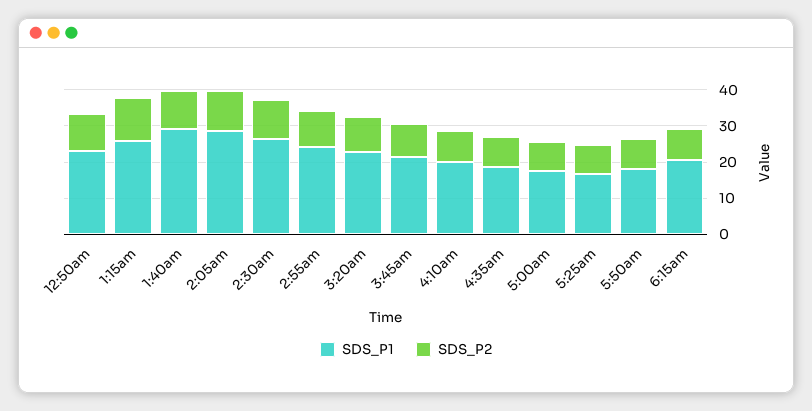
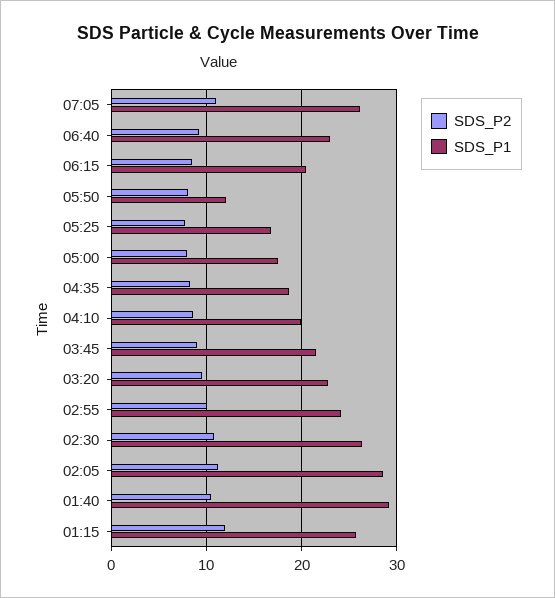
SDS_P1, 12:50am: 22.5 -> none
SDS_P2, 12:50am: 10 -> none
SDS_P1, 5:50am: 17.5 -> 12
SDS_P2, 07:05: none -> 11
SDS_P1, 07:05: none -> 26
SDS_P2, 06:40: none -> 9
SDS_P1, 06:40: none -> 23

